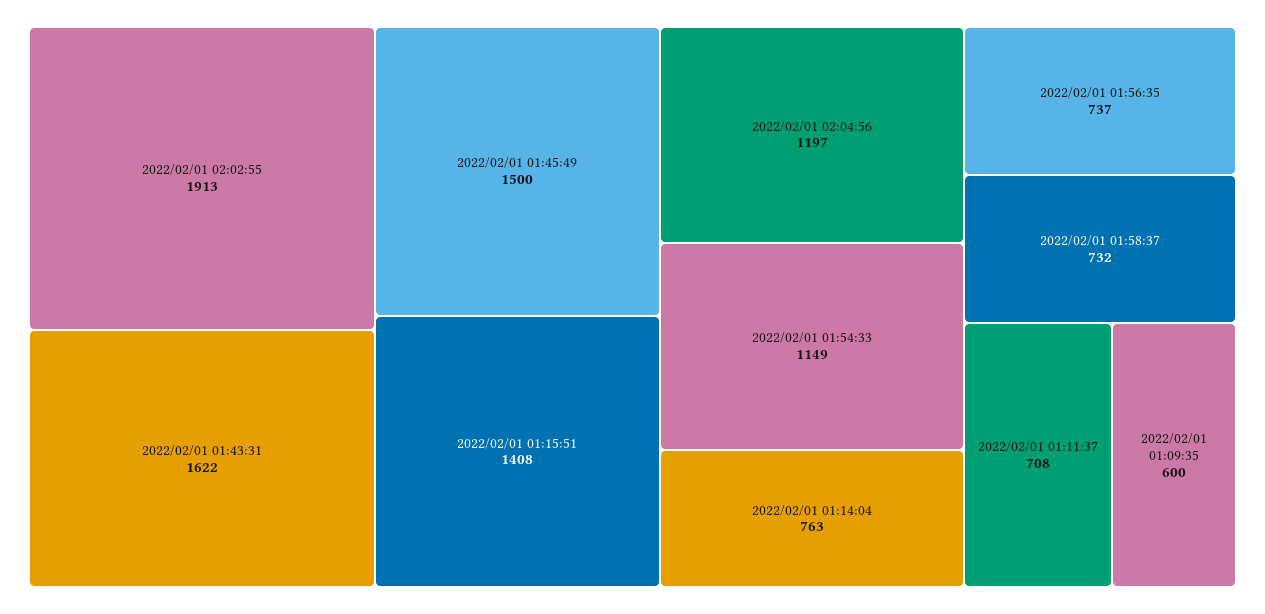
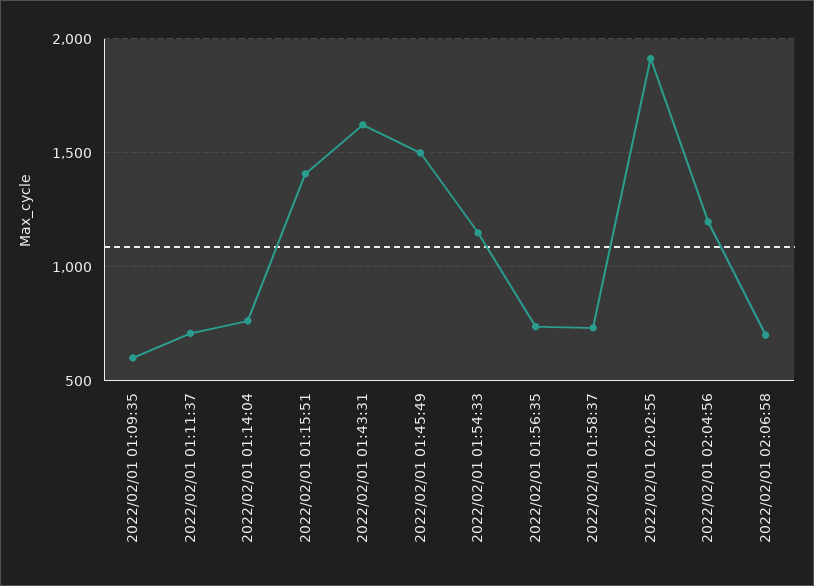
2022/02/01 02:06:58: none -> 700

